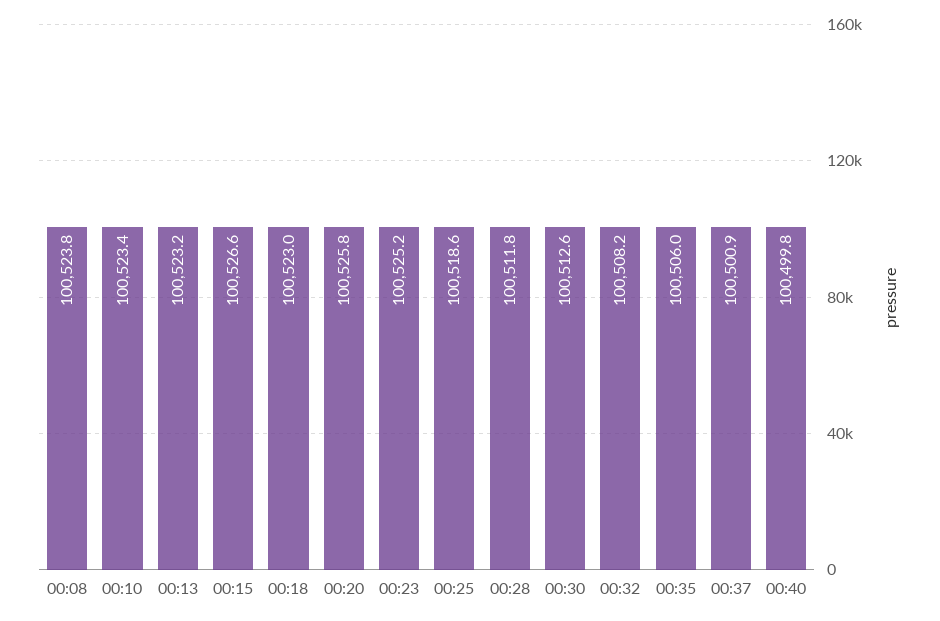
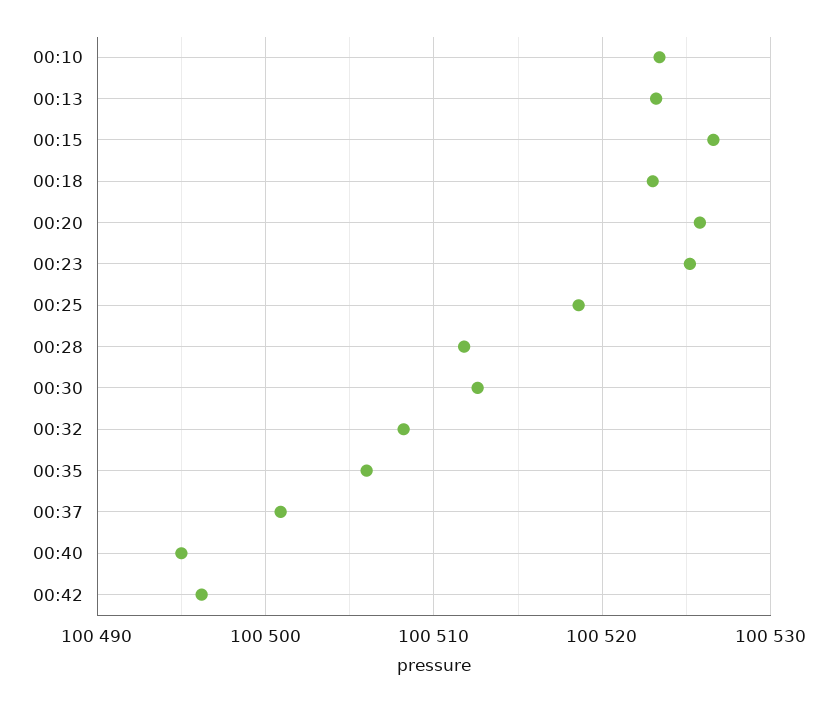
00:08: 100523.8 -> none
00:40: 100499.8 -> 100495
00:42: none -> 100496

